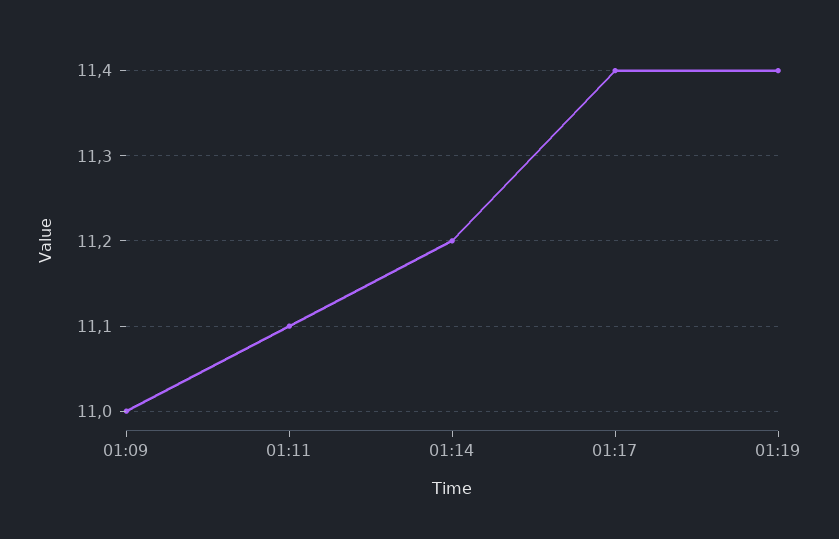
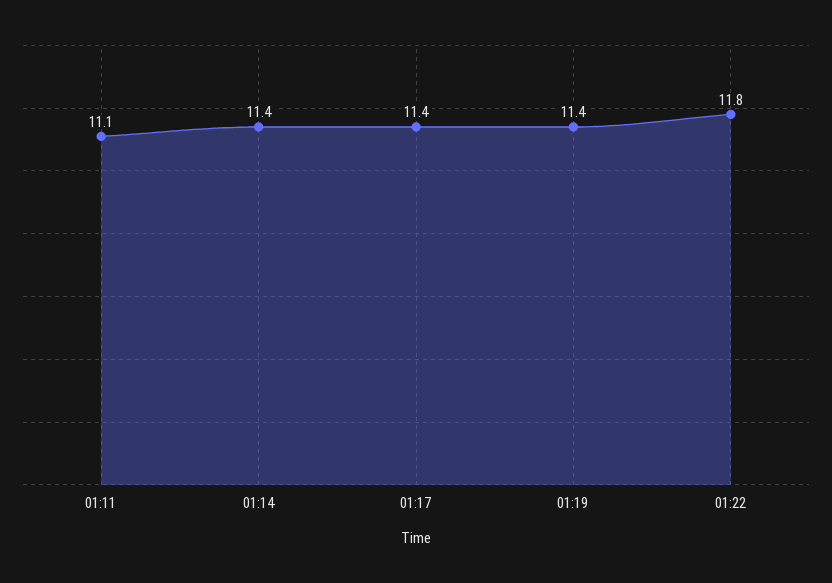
01:09: 11 -> none
01:14: 11.2 -> 11.4
01:22: none -> 11.8

